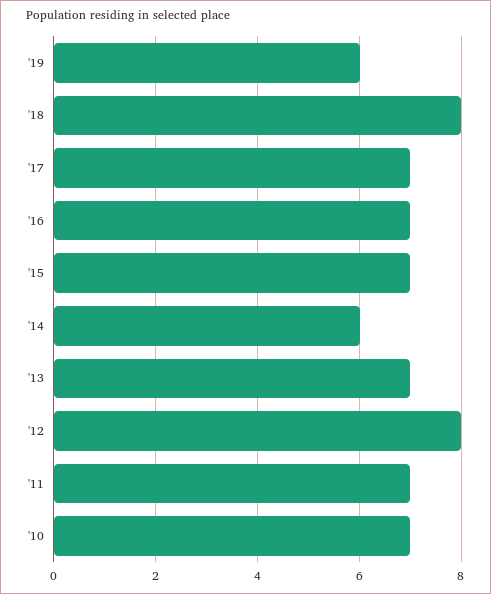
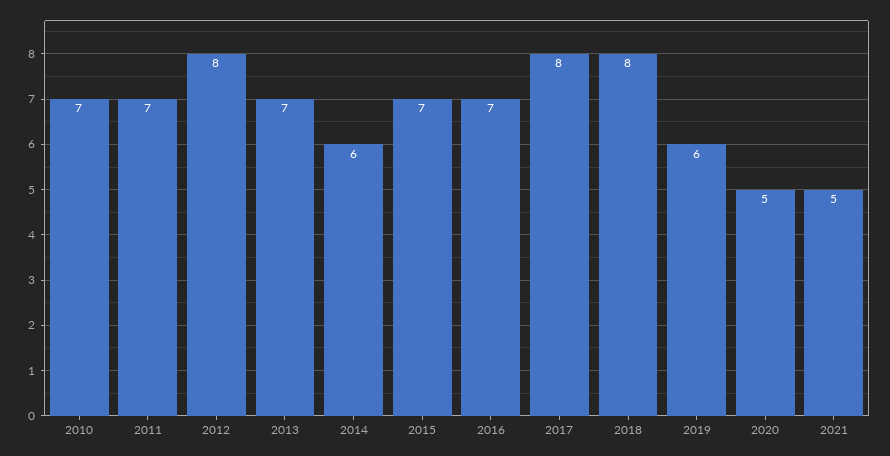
'17: 7 -> 8
2020: none -> 5
2021: none -> 5

